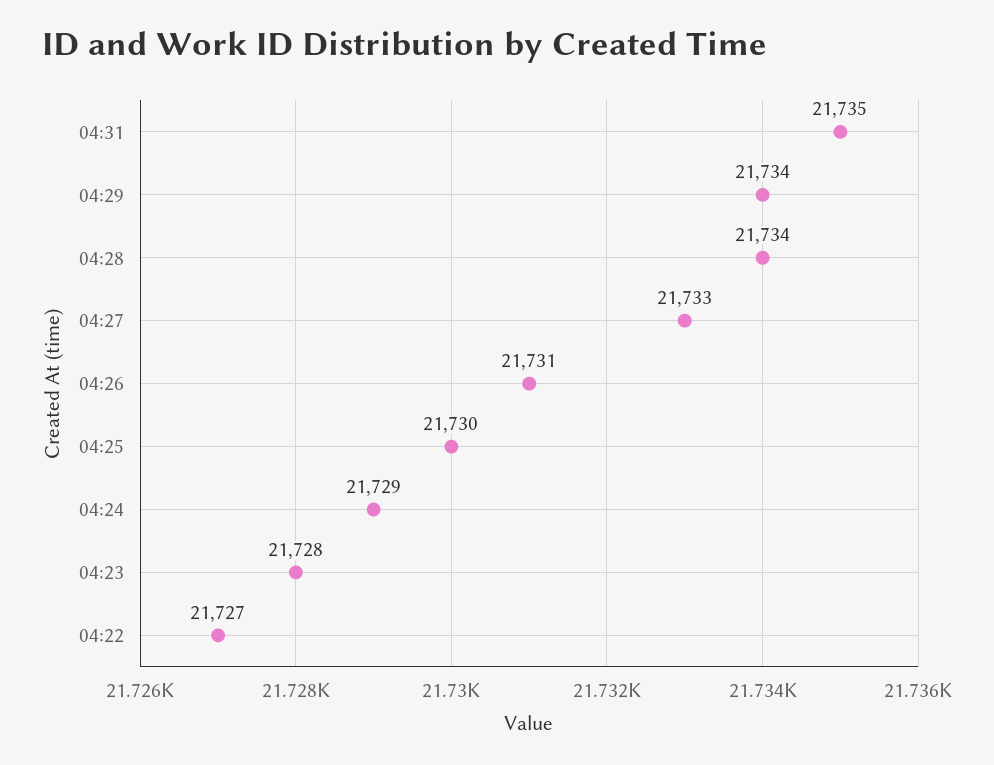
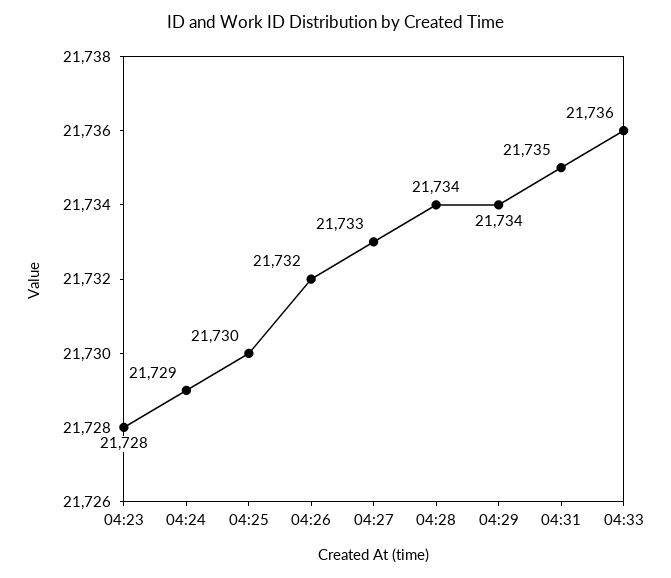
04:26: 21731 -> 21732
04:22: 21727 -> none
04:33: none -> 21736

